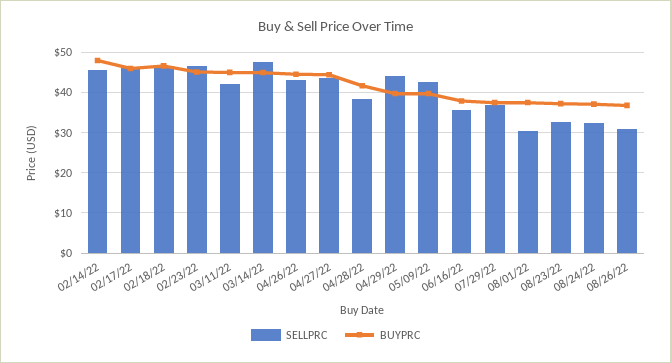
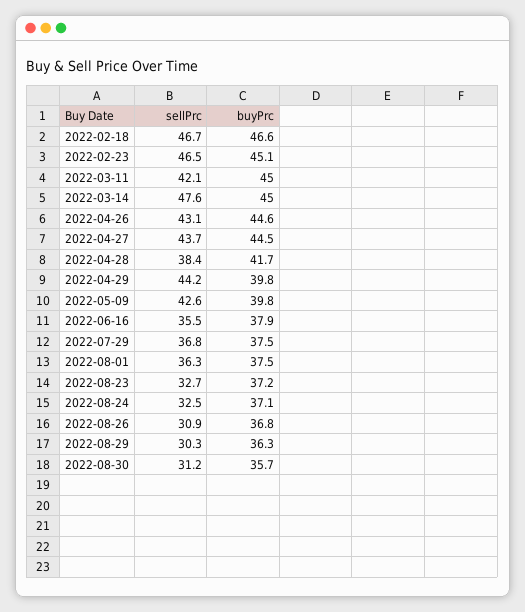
SELLPRC, 02/14/22: 46 -> none
BUYPRC, 02/14/22: 48 -> none
SELLPRC, 02/17/22: 46 -> none
BUYPRC, 02/17/22: 46 -> none
SELLPRC, 08/01/22: 30 -> 36.3
SELLPRC, 2022-08-29: none -> 30.3
BUYPRC, 2022-08-29: none -> 36.3
SELLPRC, 2022-08-30: none -> 31.2
BUYPRC, 2022-08-30: none -> 35.7

